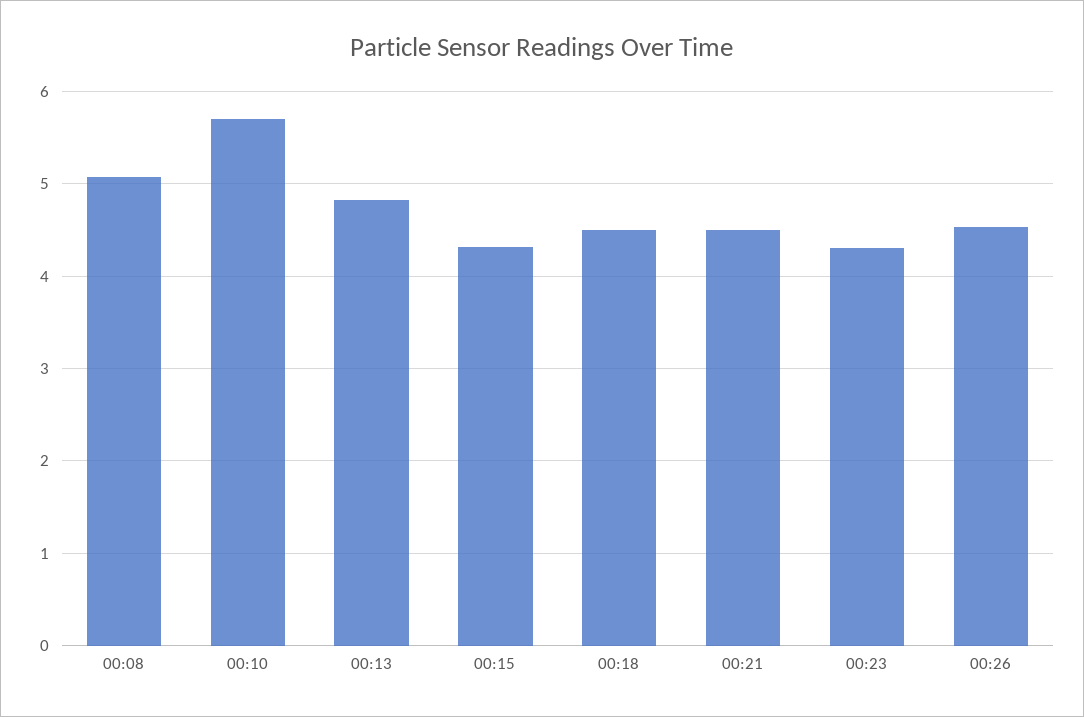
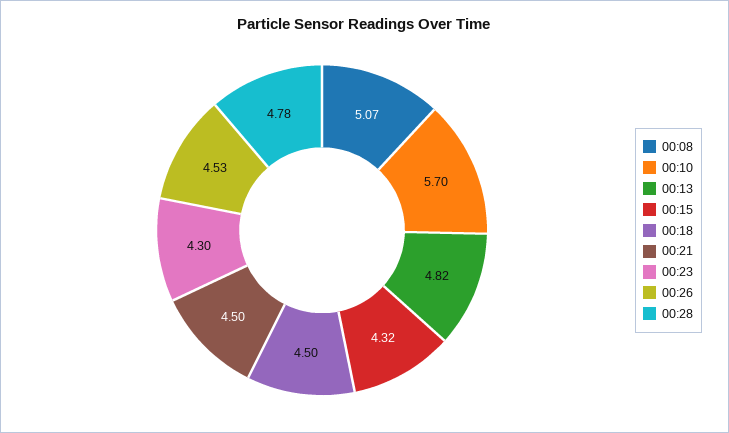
00:28: none -> 4.78

